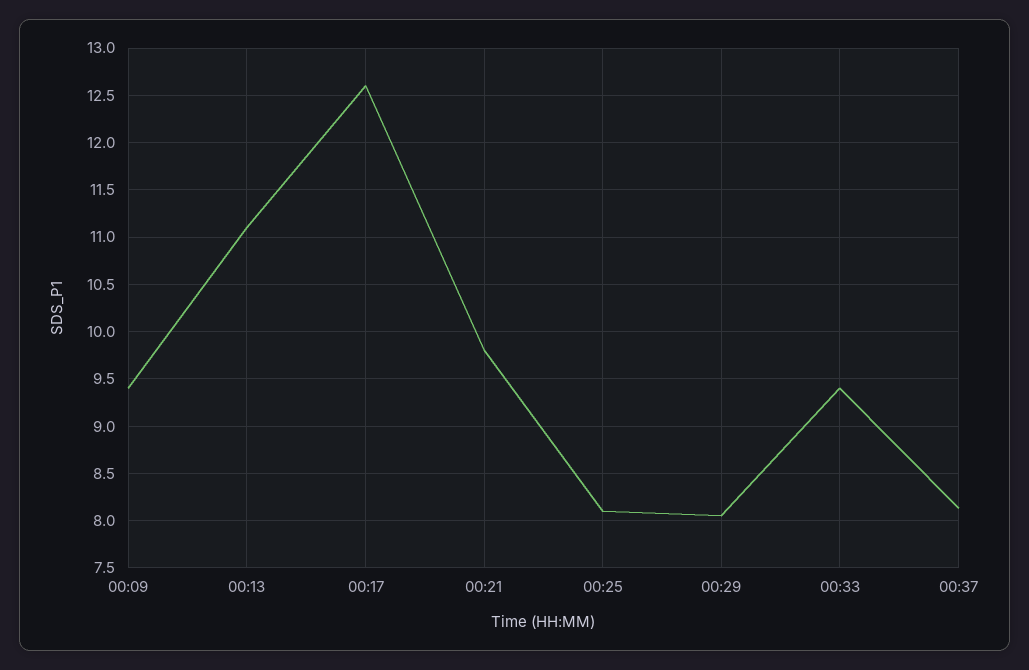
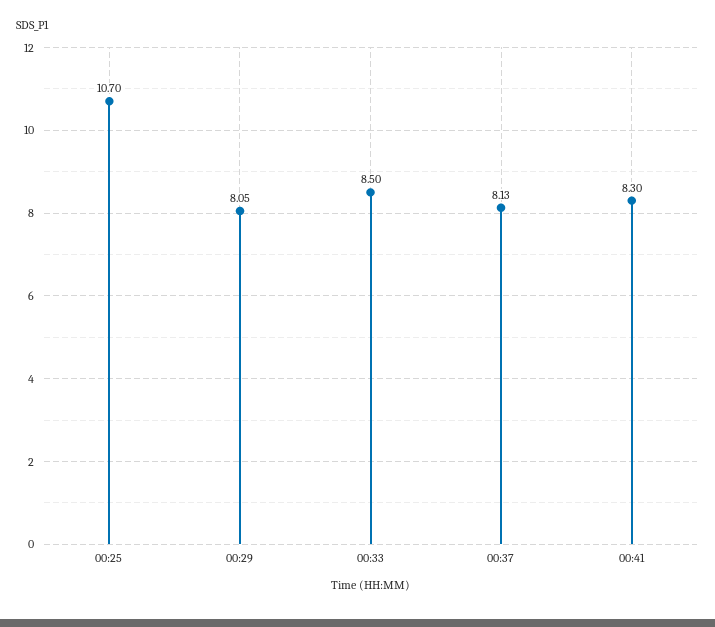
00:09: 9.4 -> none
00:13: 11.1 -> none
00:17: 12.6 -> none
00:21: 9.8 -> none
00:25: 8.1 -> 10.7
00:33: 9.4 -> 8.5
00:41: none -> 8.3

